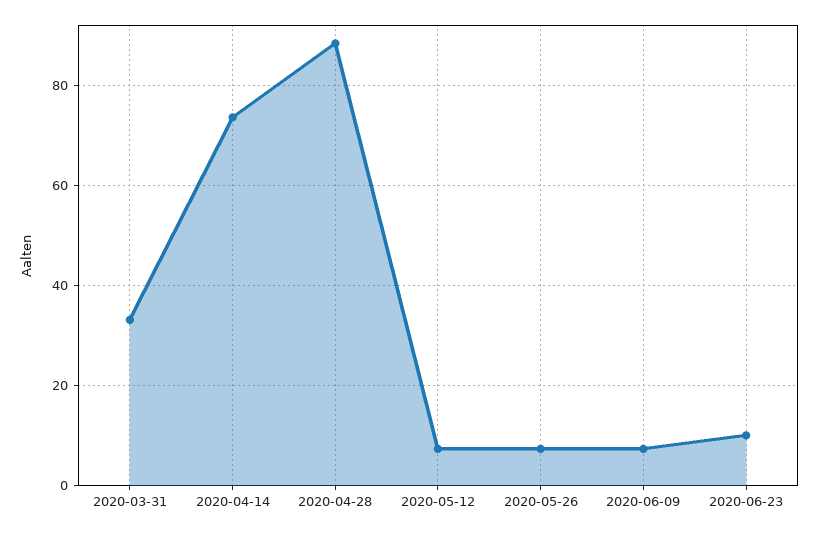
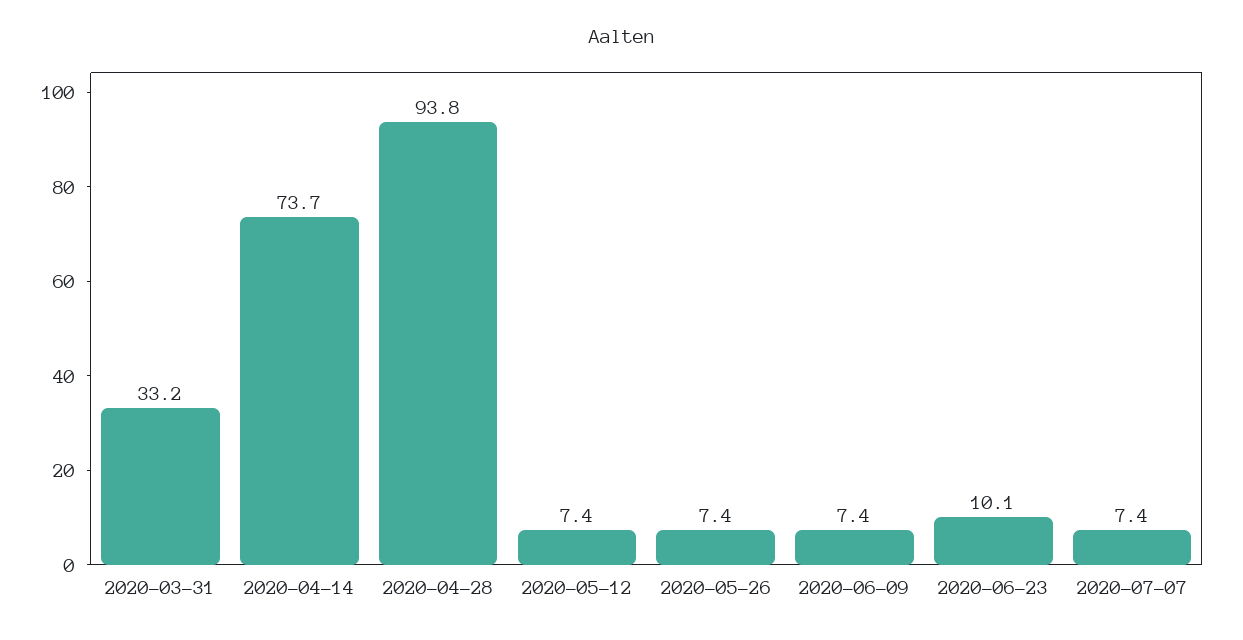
2020-04-28: 88 -> 93.8
2020-07-07: none -> 7.4

